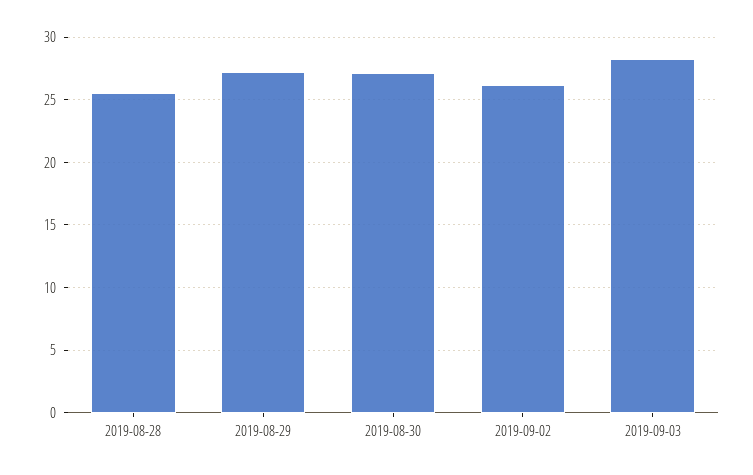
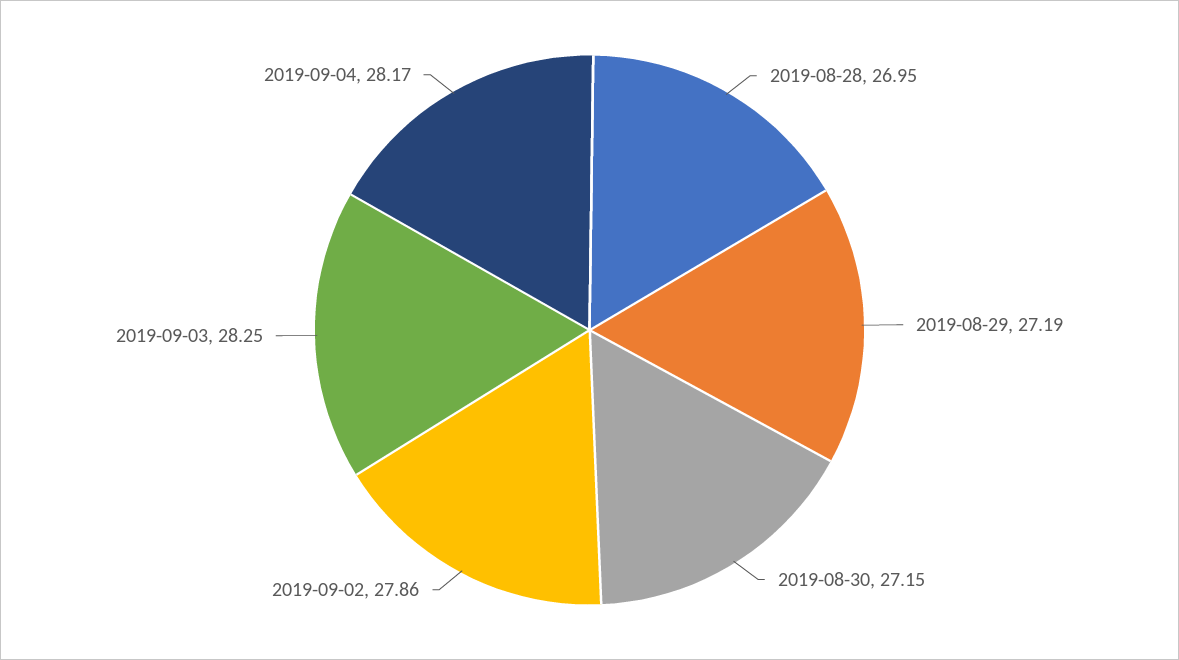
2019-08-28: 25.5 -> 26.95
2019-09-02: 26 -> 27.86
2019-09-04: none -> 28.17

